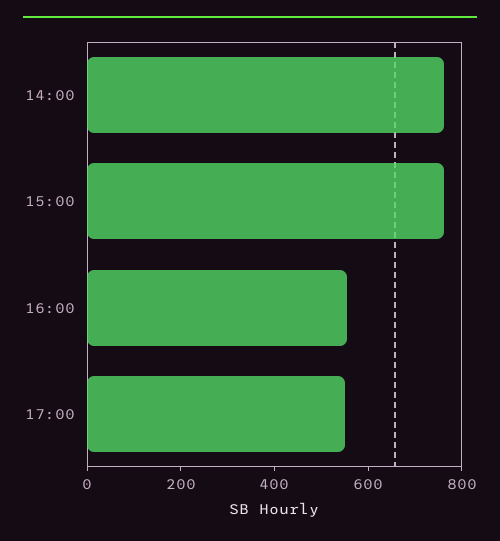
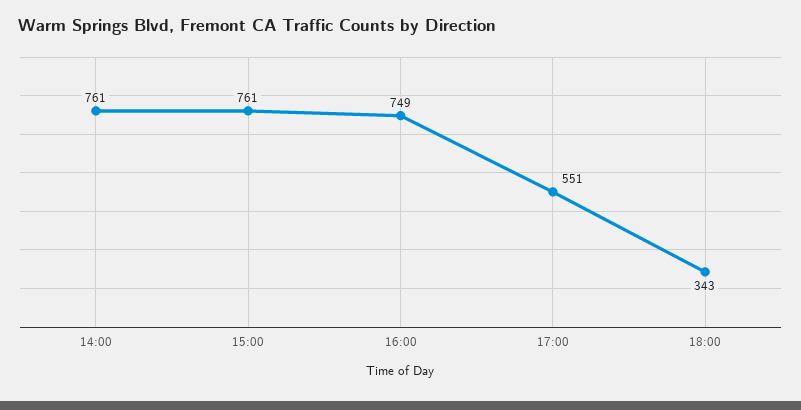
16:00: 550 -> 749
18:00: none -> 343

